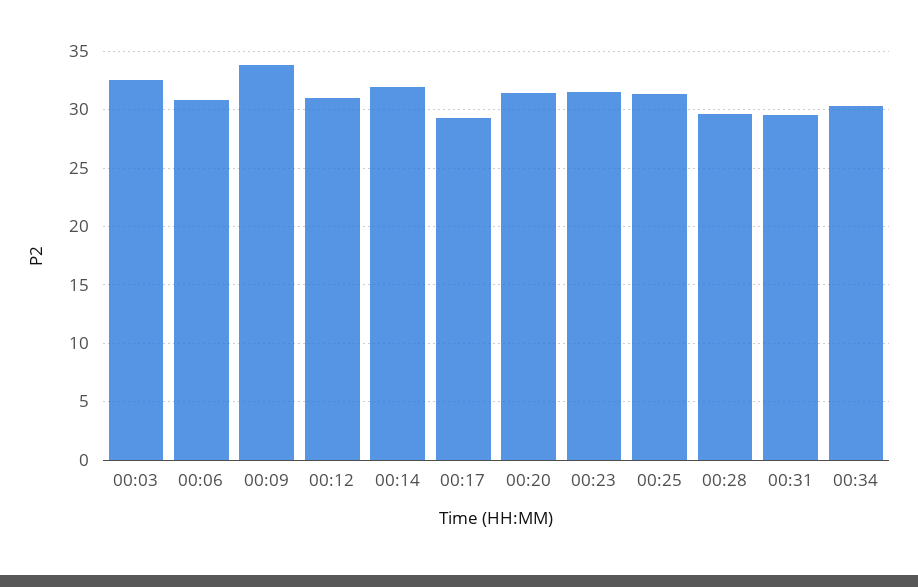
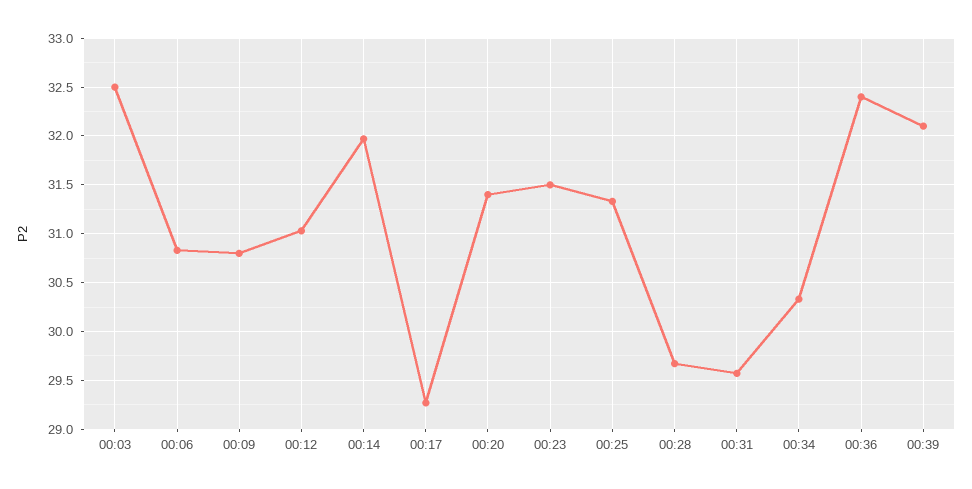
00:09: 34 -> 30.8
00:36: none -> 32.4
00:39: none -> 32.1

